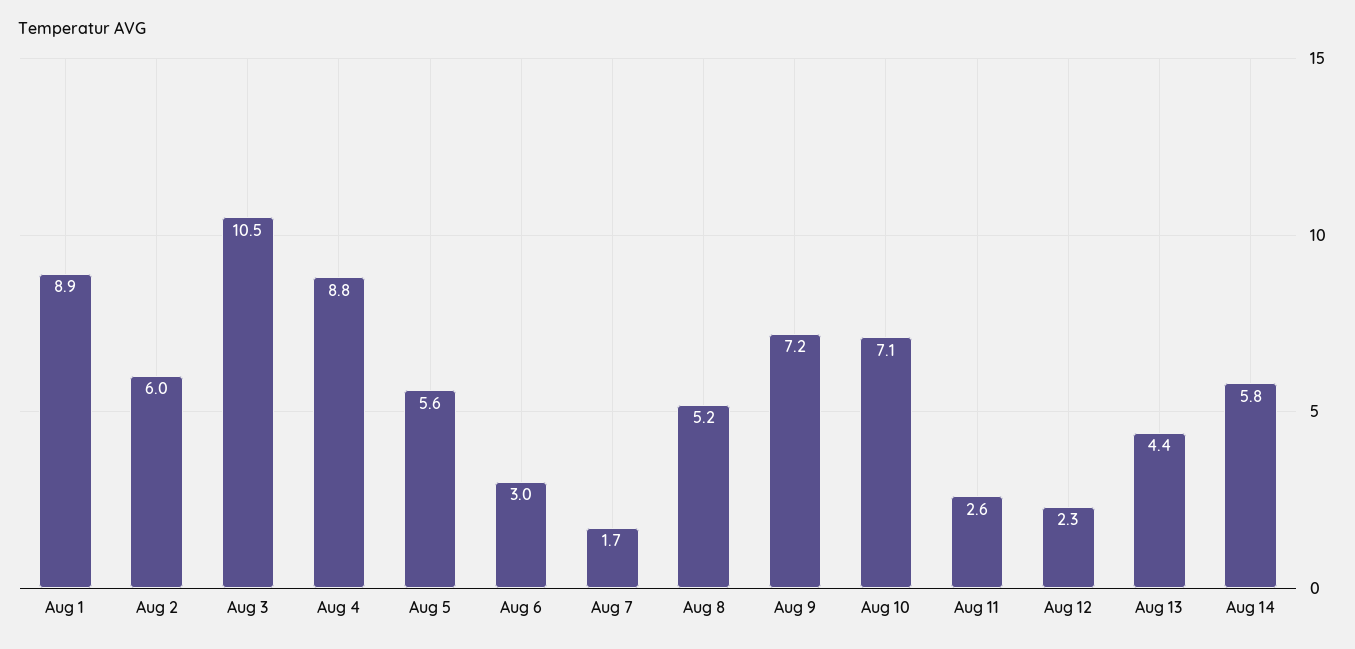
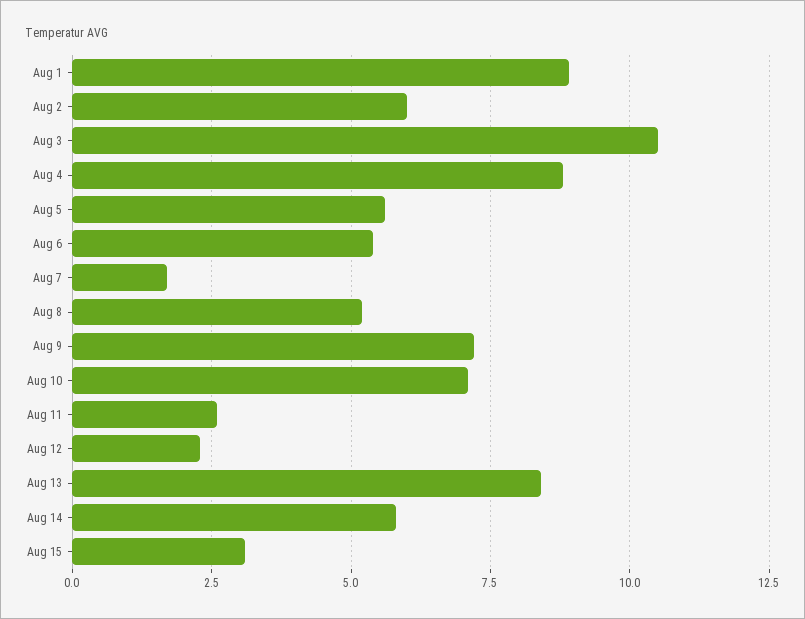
Aug 6: 3 -> 5.5
Aug 13: 4.4 -> 8.5
Aug 15: none -> 3

